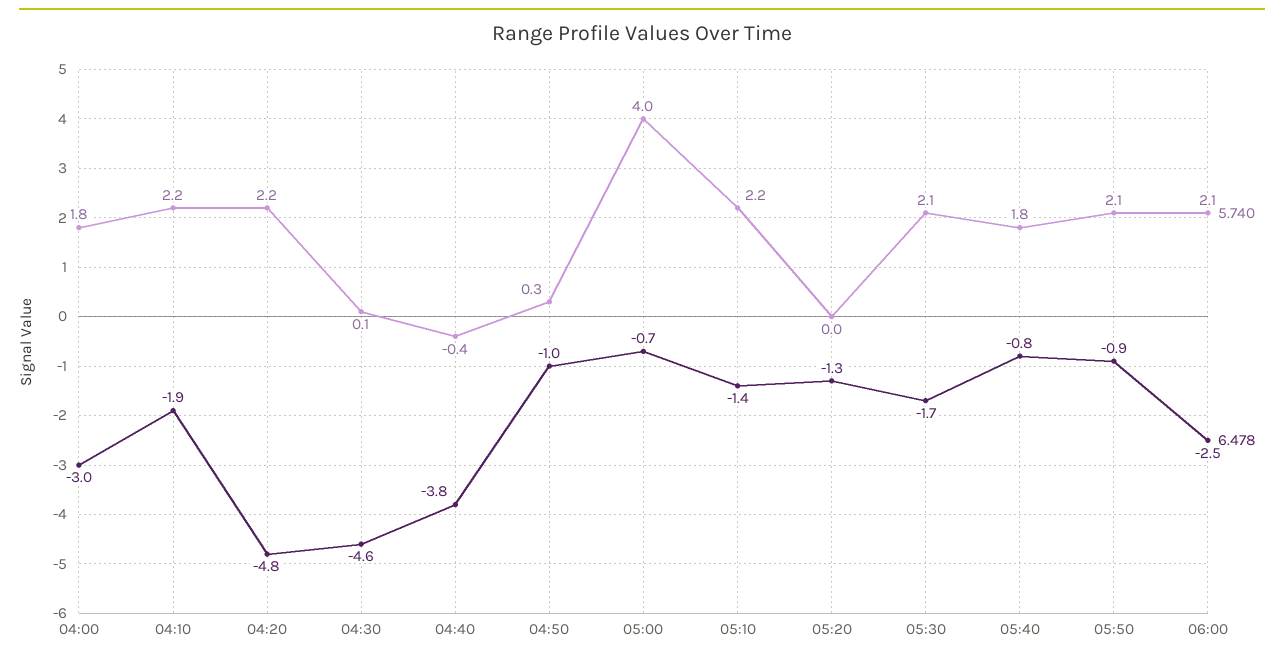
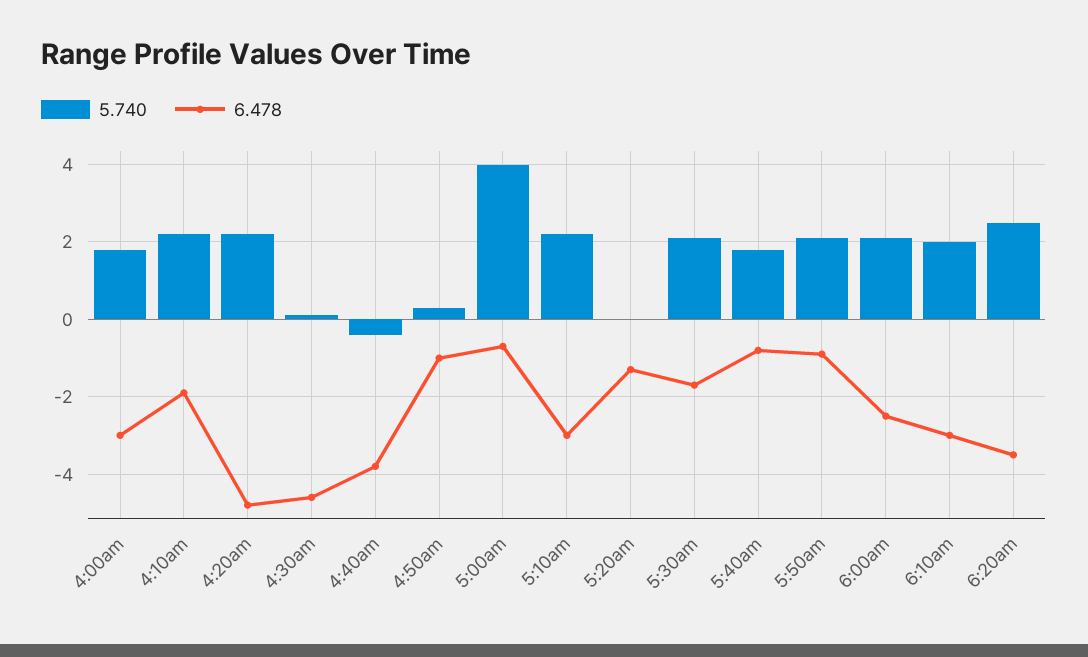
6.478, 05:10: -1.4 -> -3
5.740, 6:10am: none -> 2
6.478, 6:10am: none -> -3
5.740, 6:20am: none -> 2.5
6.478, 6:20am: none -> -3.5

